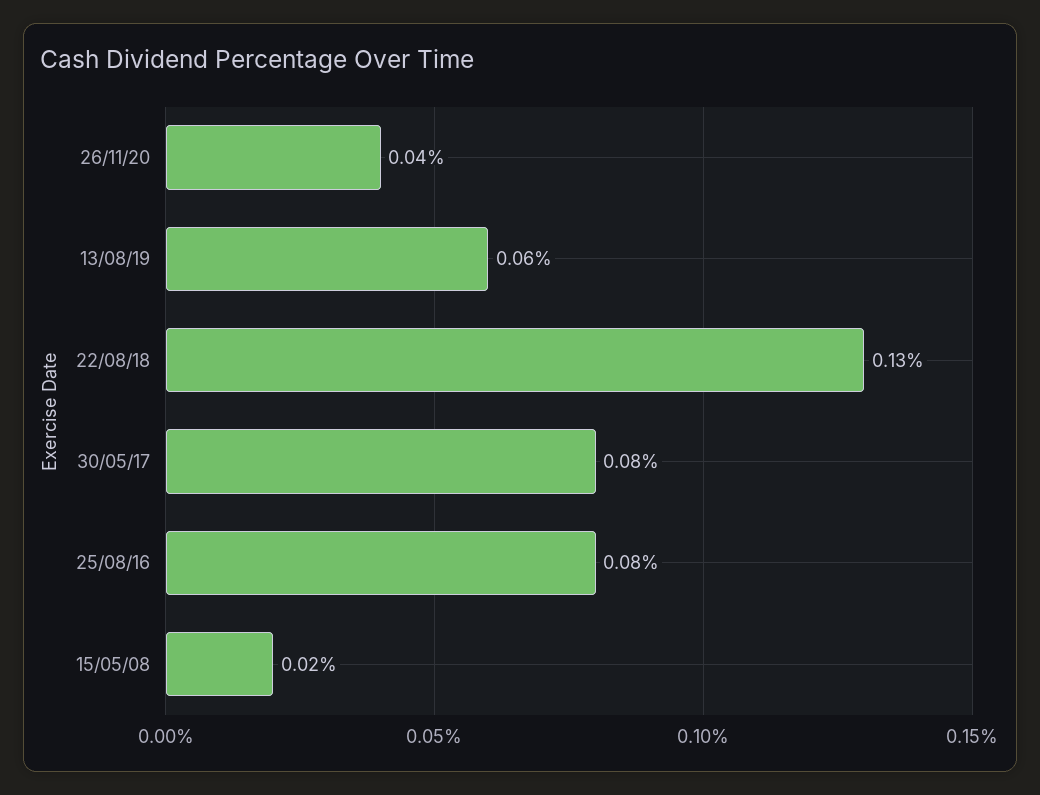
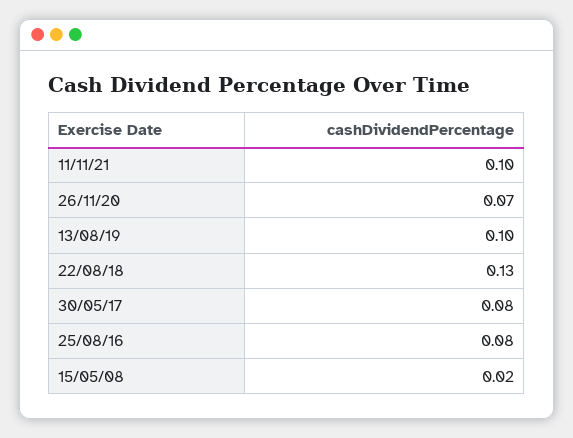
26/11/20: 0.04 -> 0.07
13/08/19: 0.06 -> 0.1
11/11/21: none -> 0.1

